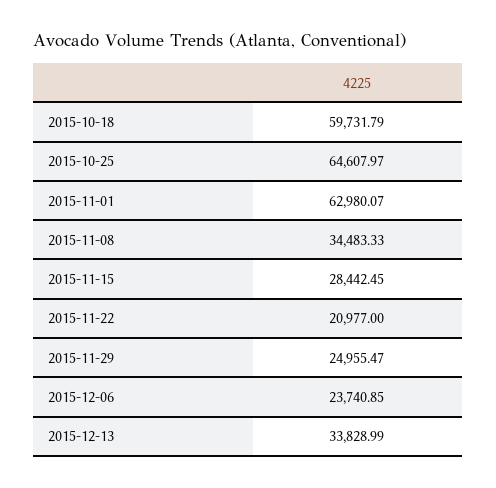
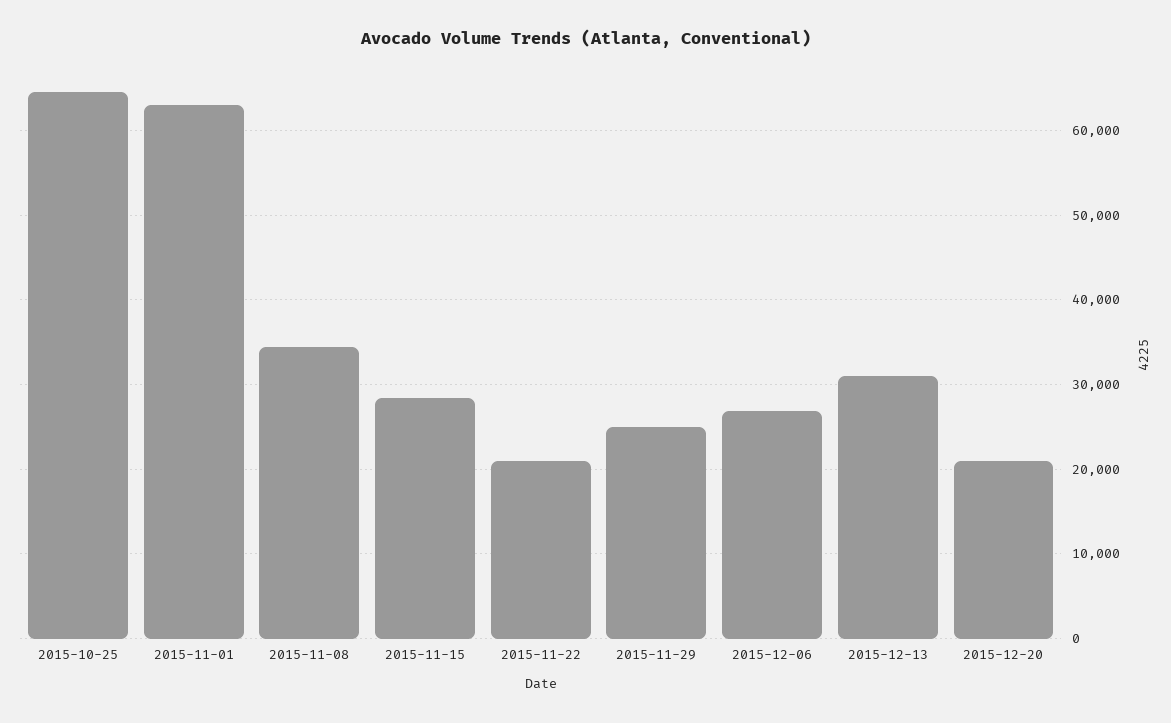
2015-10-18: 59731.79 -> none
2015-12-06: 23740.85 -> 27000
2015-12-13: 33828.99 -> 31000
2015-12-20: none -> 21000

